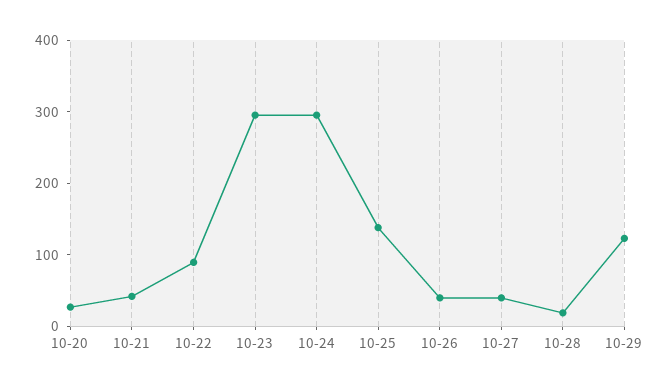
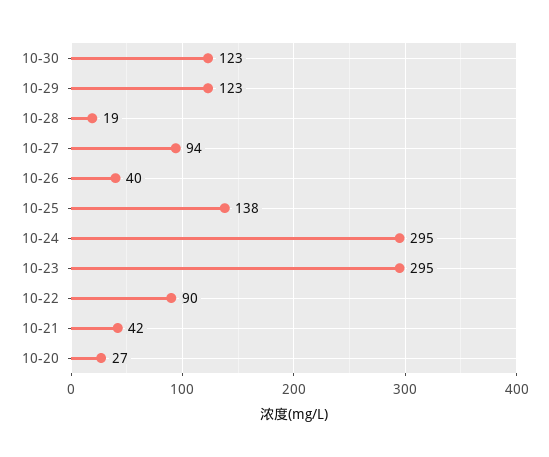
10-27: 40 -> 94
10-30: none -> 123

